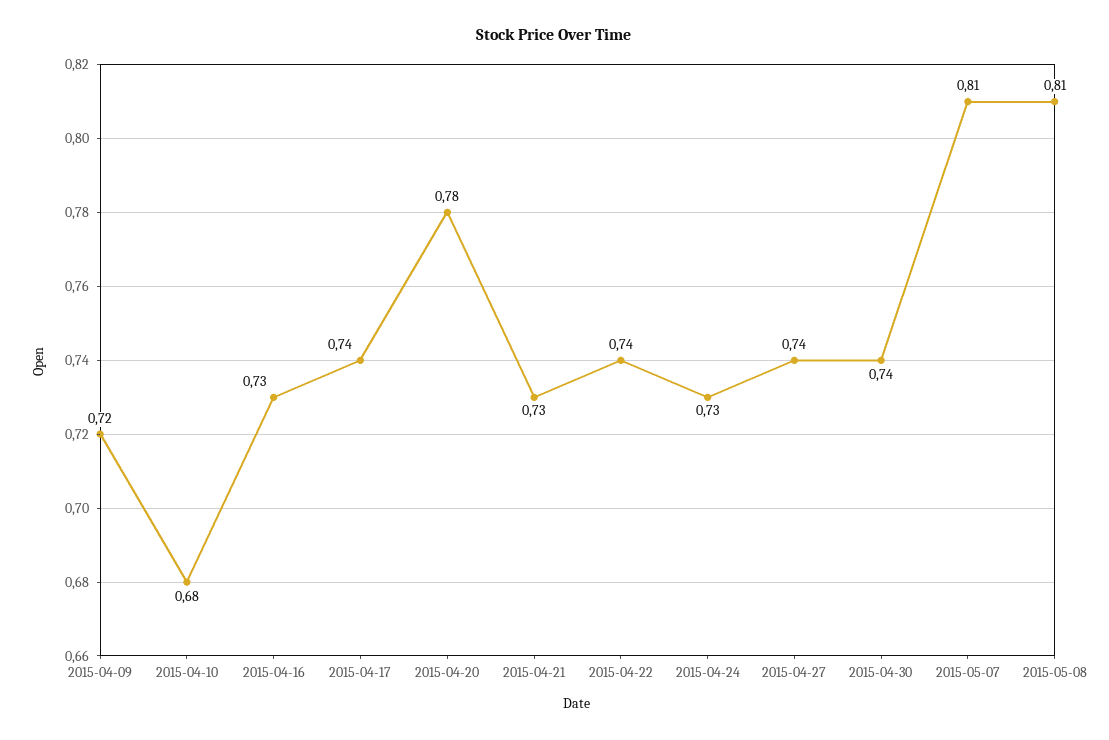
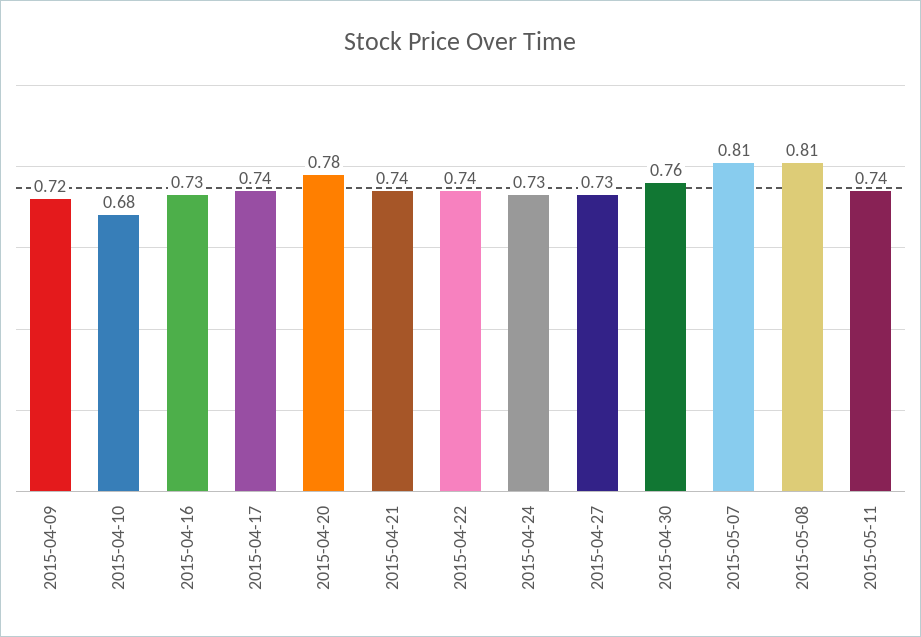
2015-04-21: 0.73 -> 0.74
2015-04-27: 0.74 -> 0.73
2015-04-30: 0.74 -> 0.76
2015-05-11: none -> 0.74

